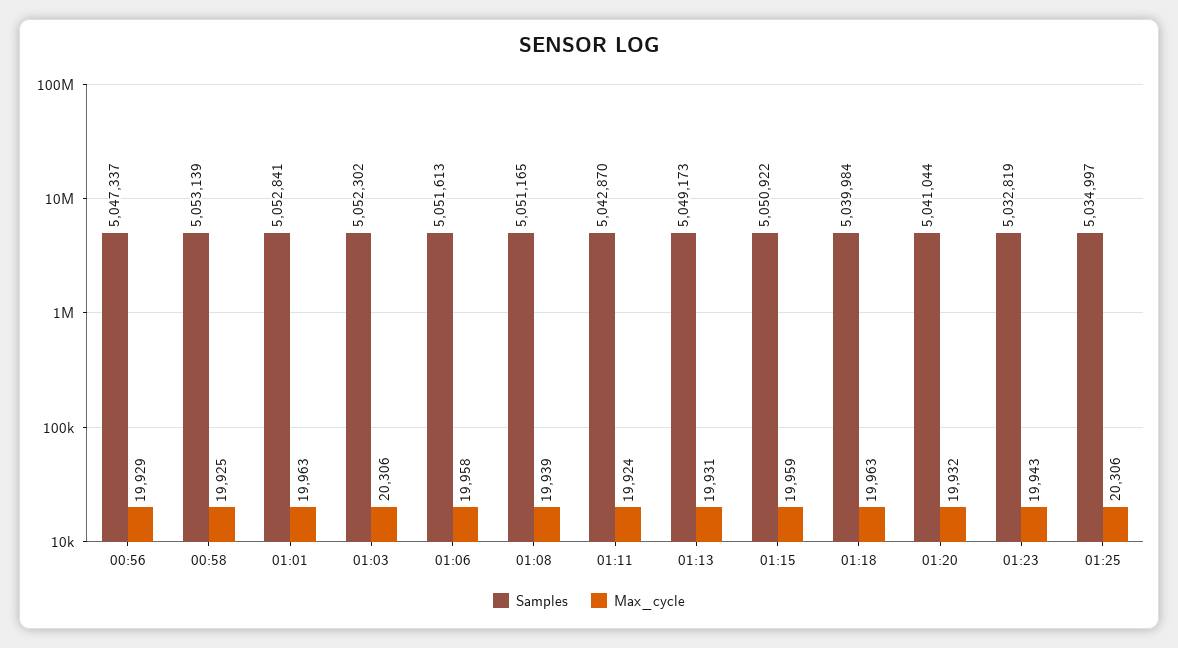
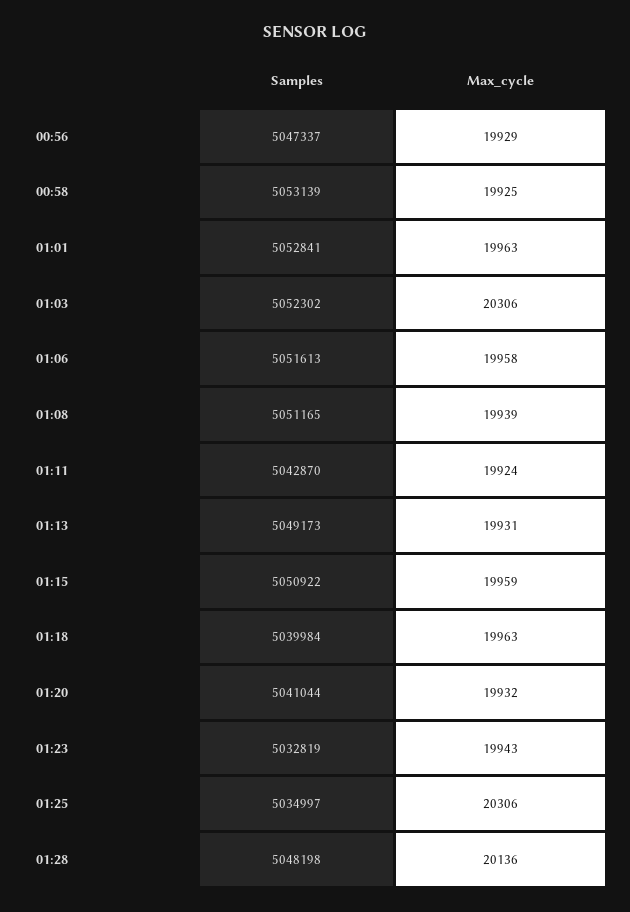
Samples, 01:28: none -> 5048198
Max_cycle, 01:28: none -> 20136

